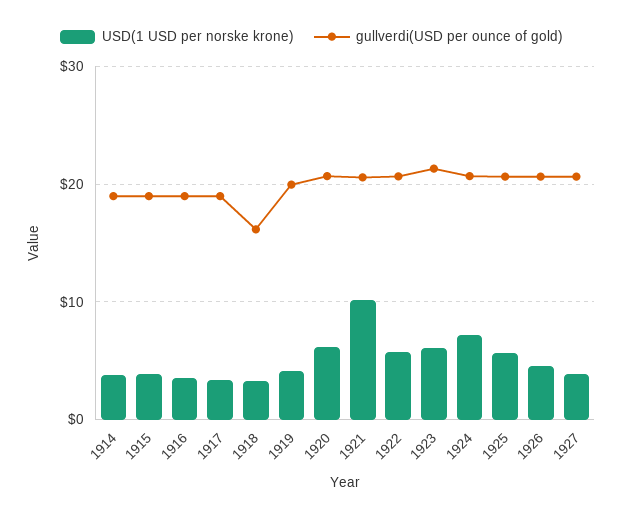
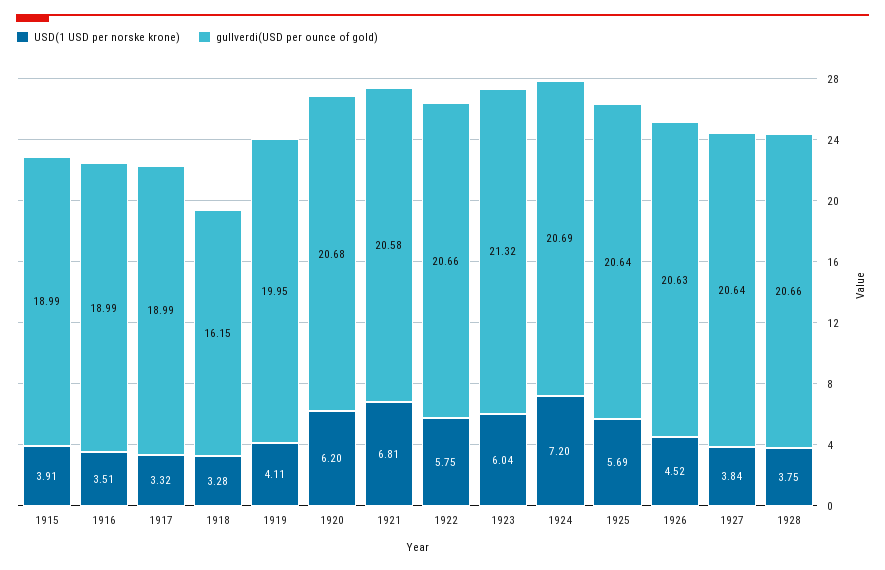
USD(1 USD per norske krone), 1914: 4 -> none
gullverdi(USD per ounce of gold), 1914: 19 -> none
USD(1 USD per norske krone), 1921: 10 -> 6.81
USD(1 USD per norske krone), 1928: none -> 3.75
gullverdi(USD per ounce of gold), 1928: none -> 20.66

